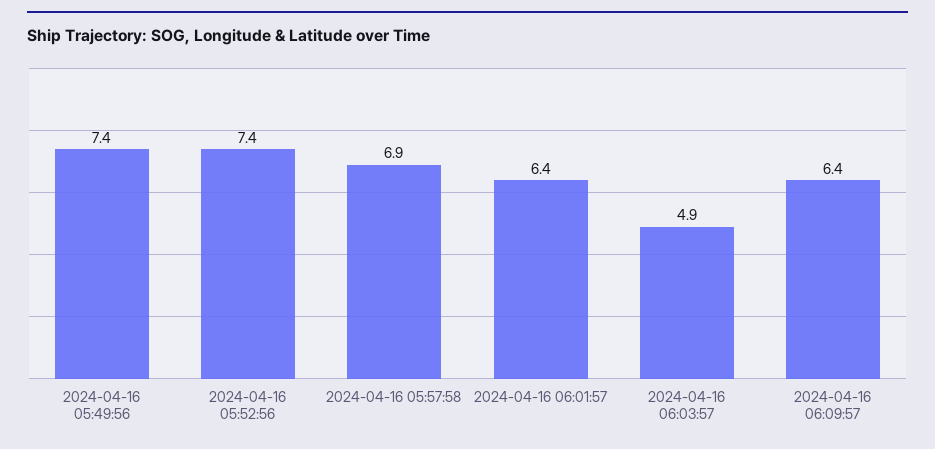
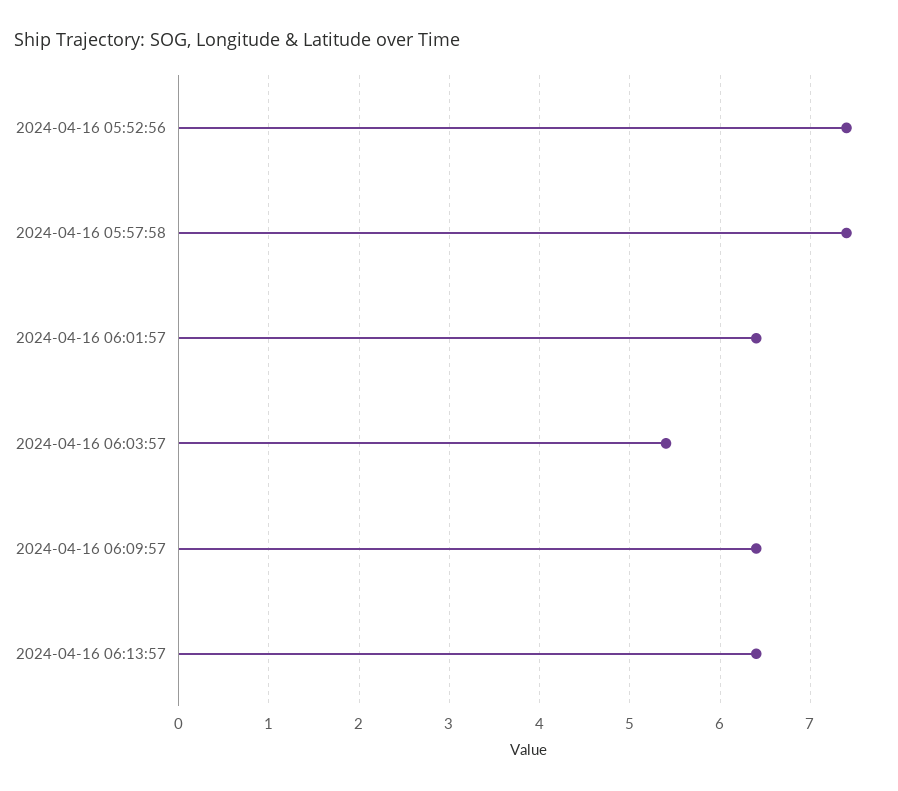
2024-04-16 05:49:56: 7.4 -> none
2024-04-16 05:57:58: 6.9 -> 7.4
2024-04-16 06:03:57: 4.9 -> 5.4
2024-04-16 06:13:57: none -> 6.4

